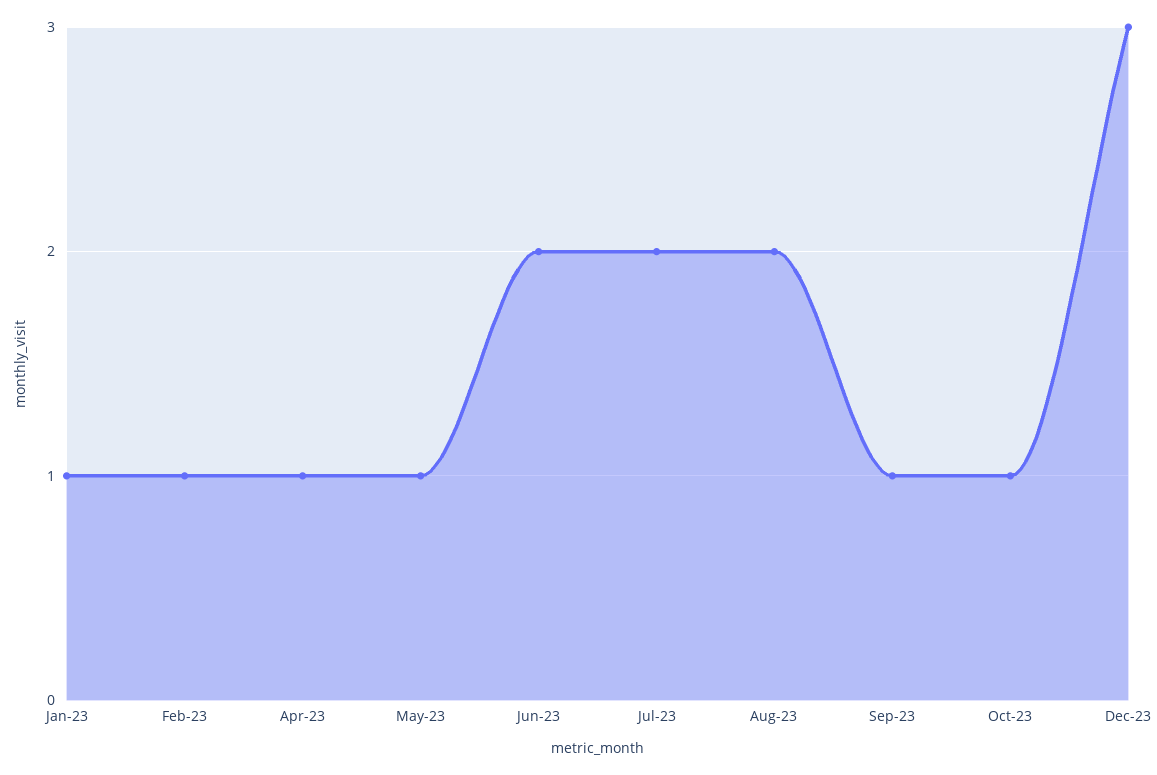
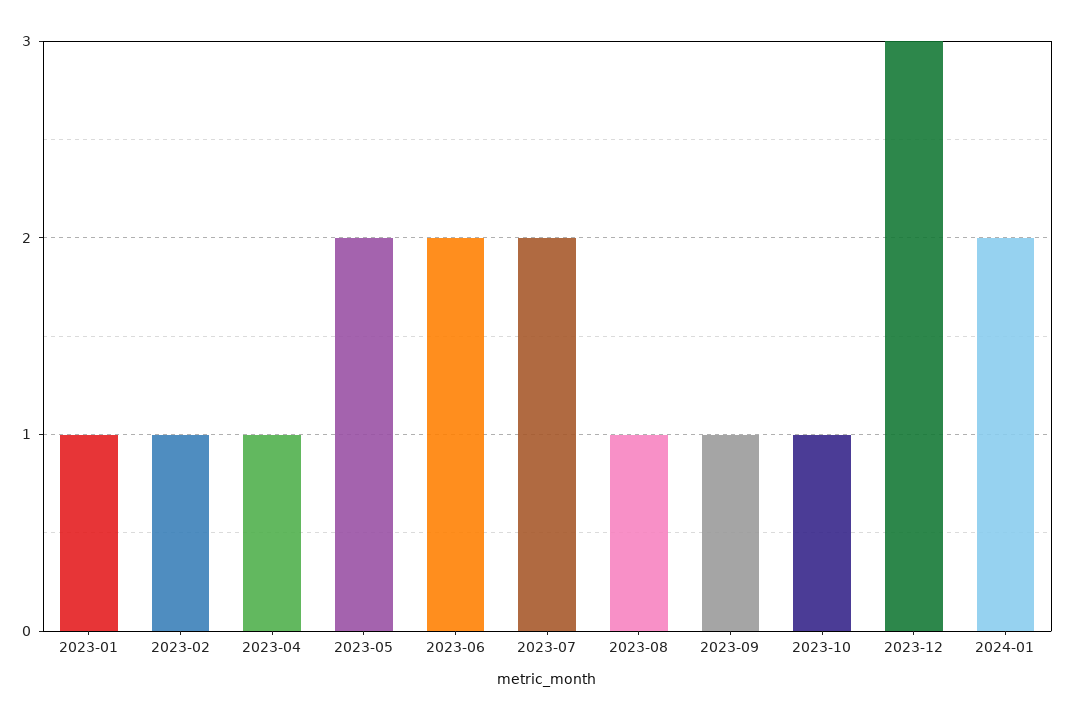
May-23: 1 -> 2
Aug-23: 2 -> 1
2024-01: none -> 2

